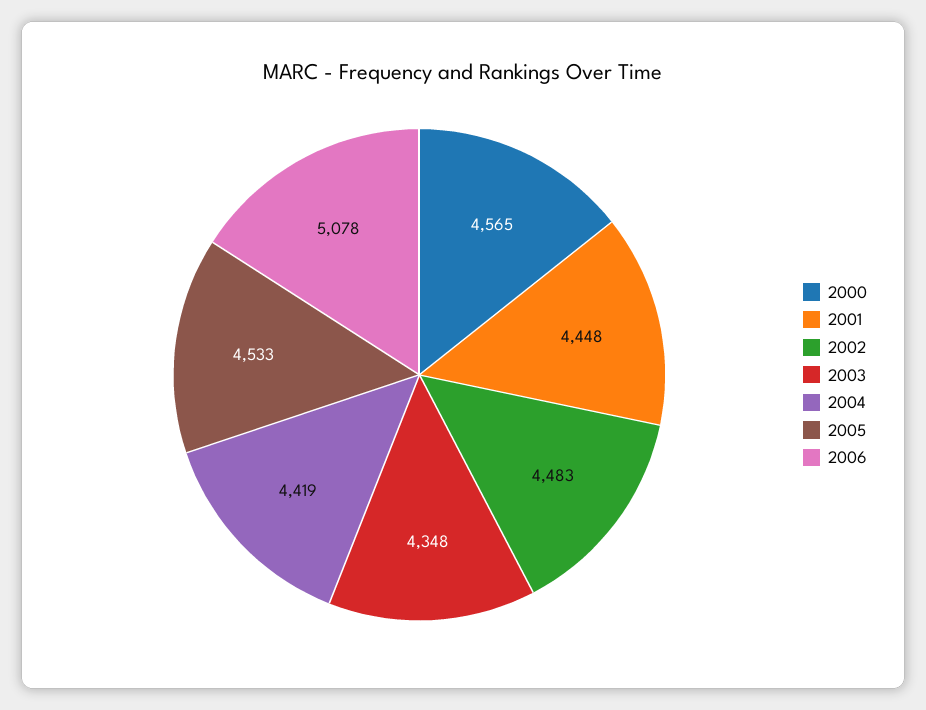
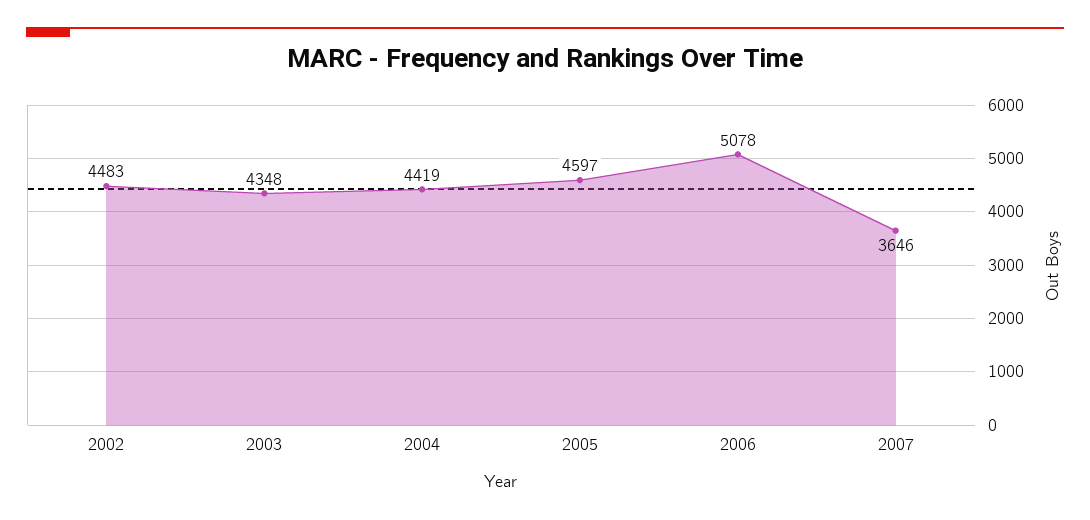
2000: 4565 -> none
2001: 4448 -> none
2005: 4533 -> 4597
2007: none -> 3646

